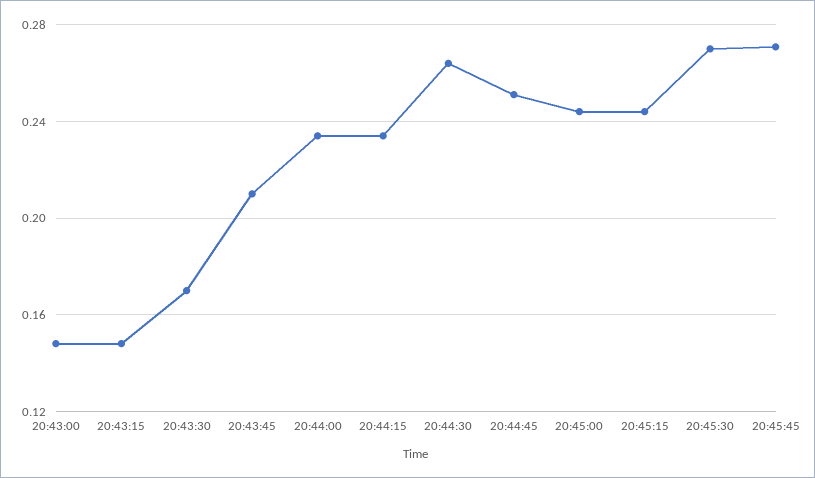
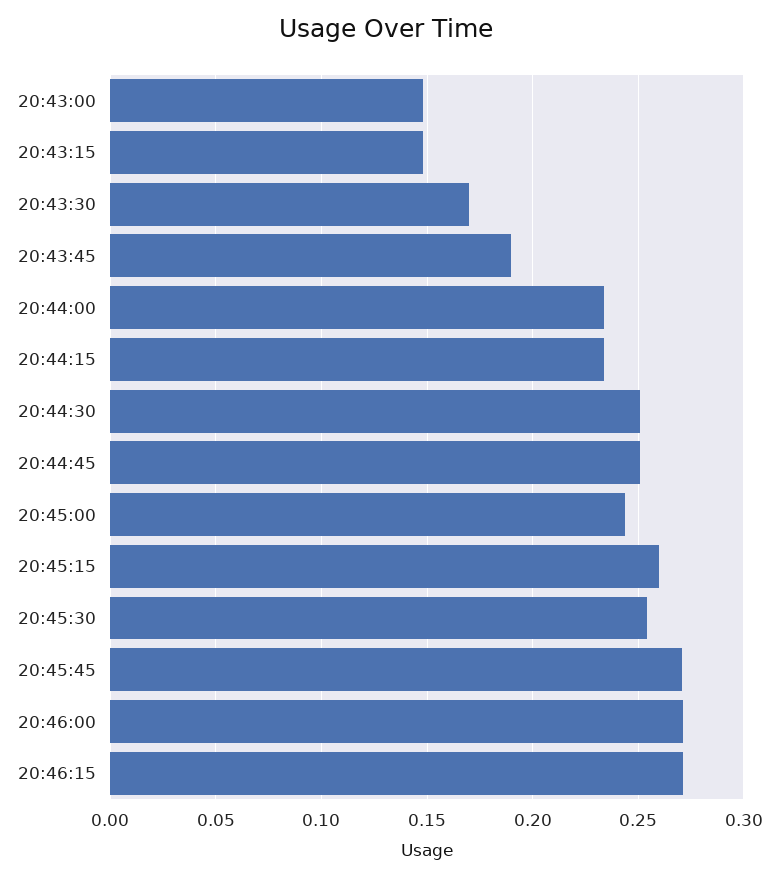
20:43:45: 0.21 -> 0.19
20:44:30: 0.265 -> 0.25
20:45:15: 0.245 -> 0.26
20:45:30: 0.27 -> 0.255
20:46:00: none -> 0.27
20:46:15: none -> 0.27

